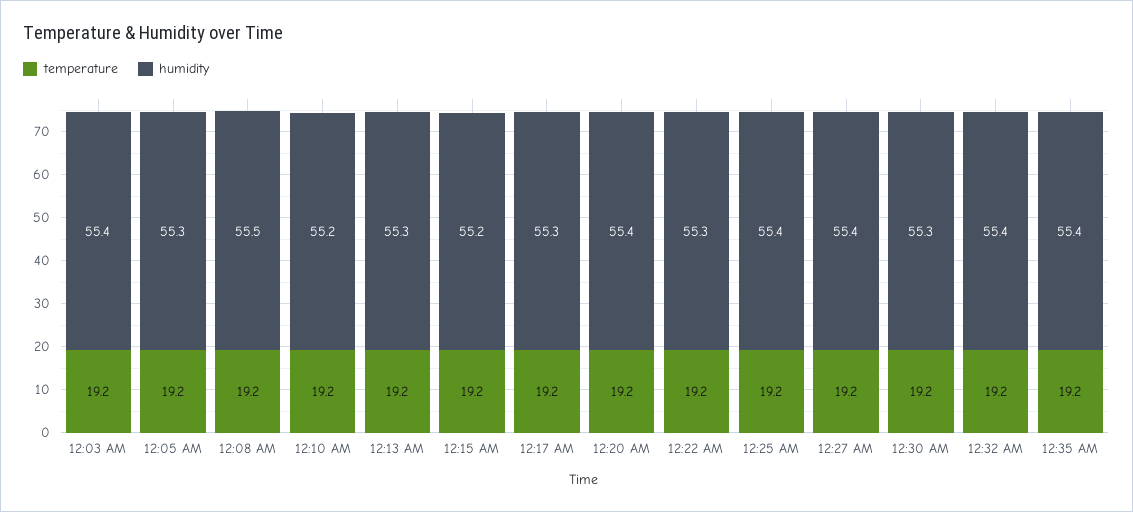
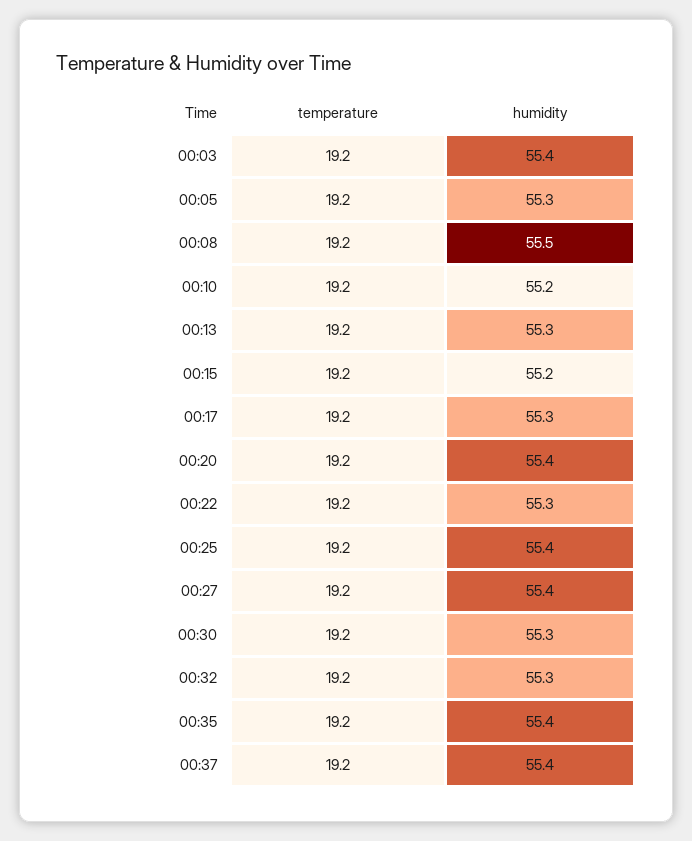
humidity, 12:32 AM: 55.4 -> 55.3
temperature, 00:37: none -> 19.2
humidity, 00:37: none -> 55.4

